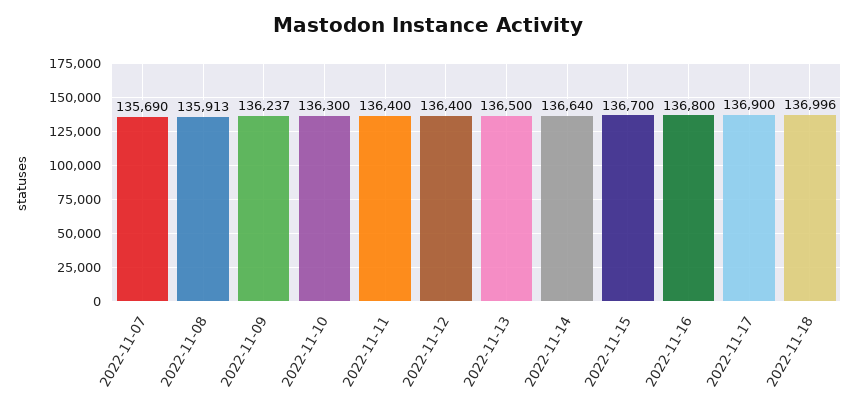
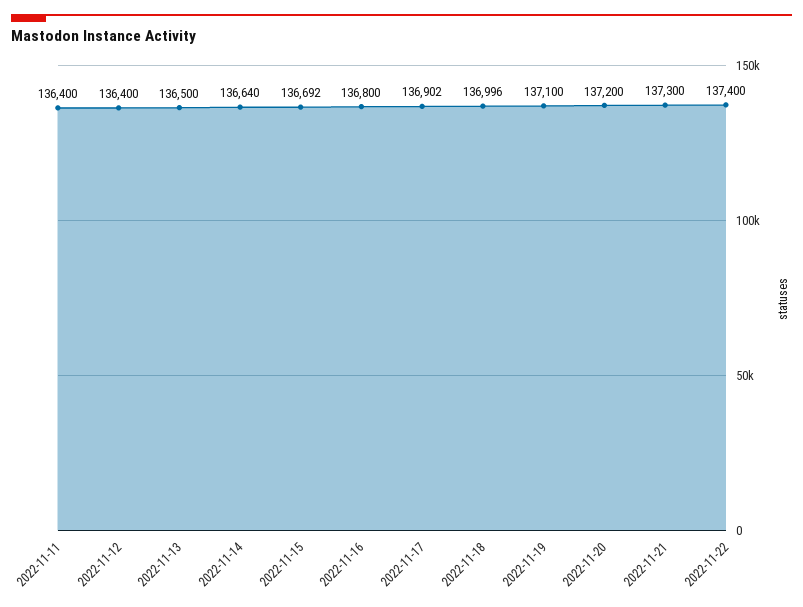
2022-11-07: 135690 -> none
2022-11-08: 135913 -> none
2022-11-09: 136237 -> none
2022-11-10: 136300 -> none
2022-11-15: 136700 -> 136692
2022-11-17: 136900 -> 136902
2022-11-19: none -> 137100
2022-11-20: none -> 137200
2022-11-21: none -> 137300
2022-11-22: none -> 137400

